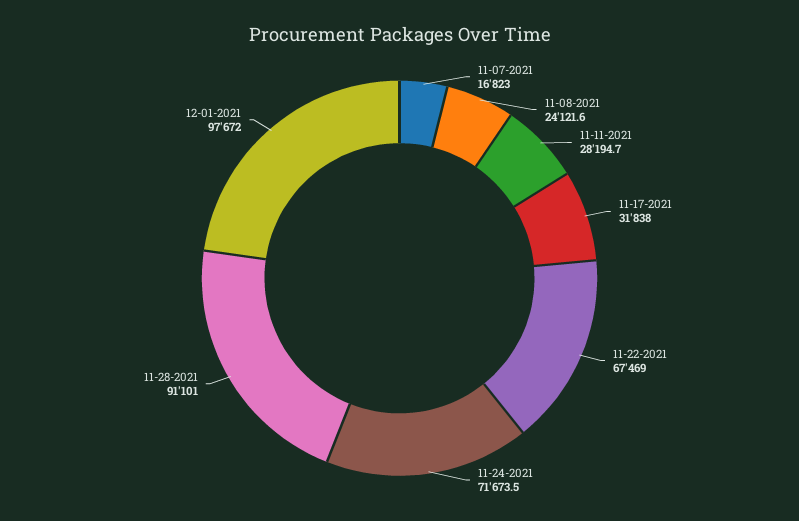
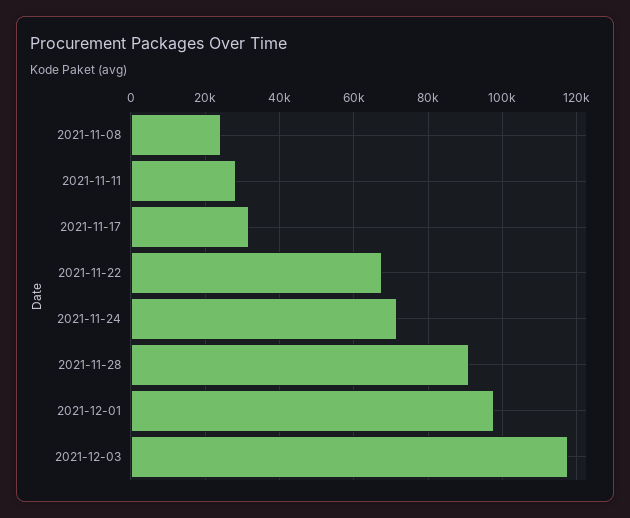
11-07-2021: 16823 -> none
2021-12-03: none -> 118000

